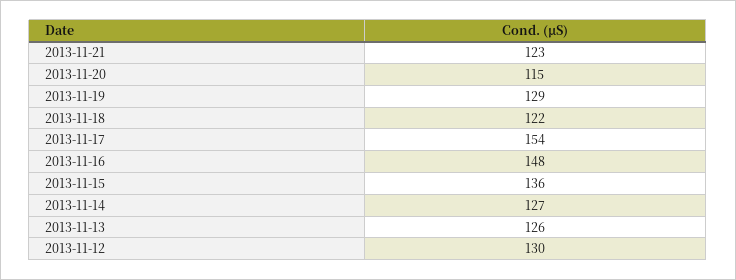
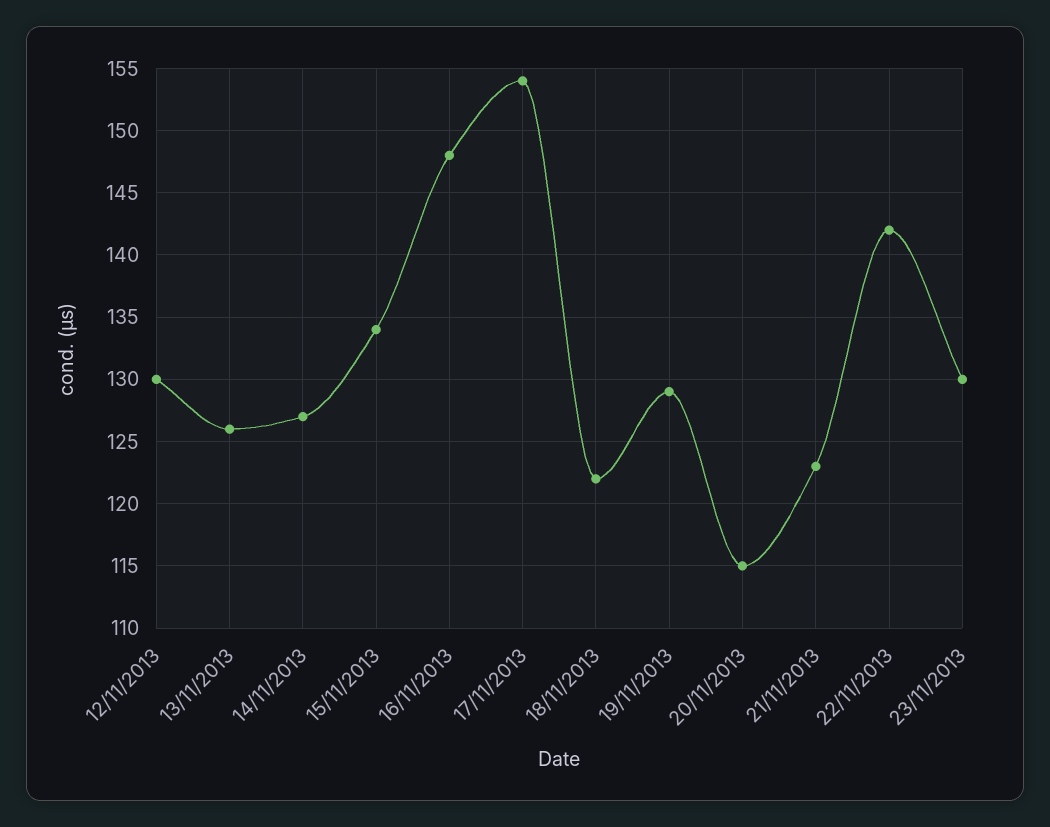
2013-11-15: 136 -> 134
22/11/2013: none -> 142
23/11/2013: none -> 130

